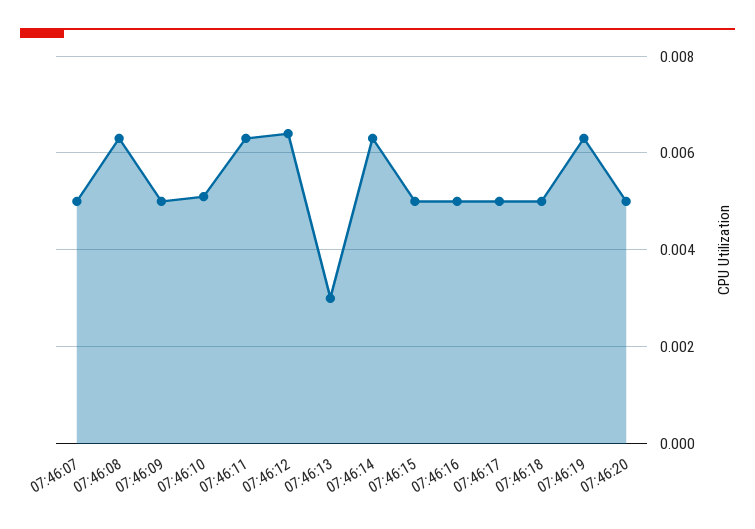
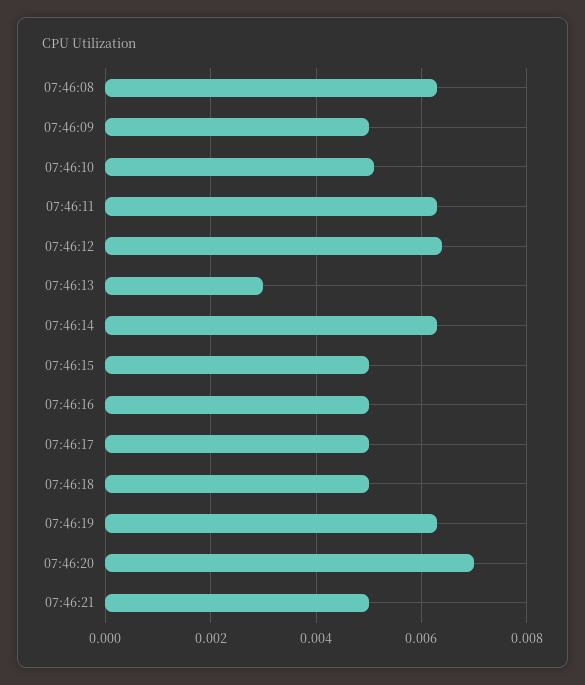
07:46:07: 0.005 -> none
07:46:20: 0.005 -> 0.007
07:46:21: none -> 0.005

